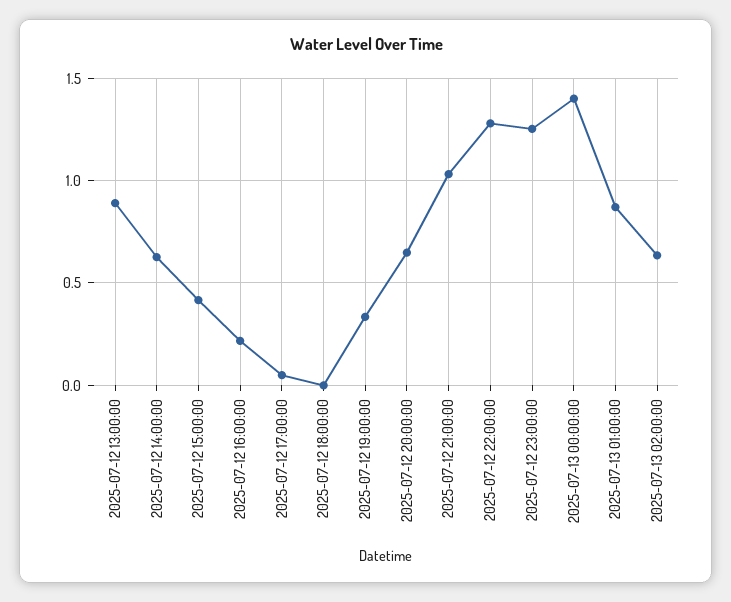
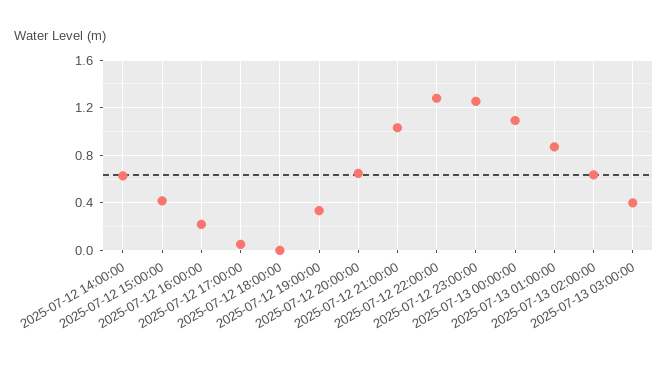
2025-07-12 13:00:00: 0.9 -> none
2025-07-13 00:00:00: 1.4 -> 1.1
2025-07-13 03:00:00: none -> 0.4

